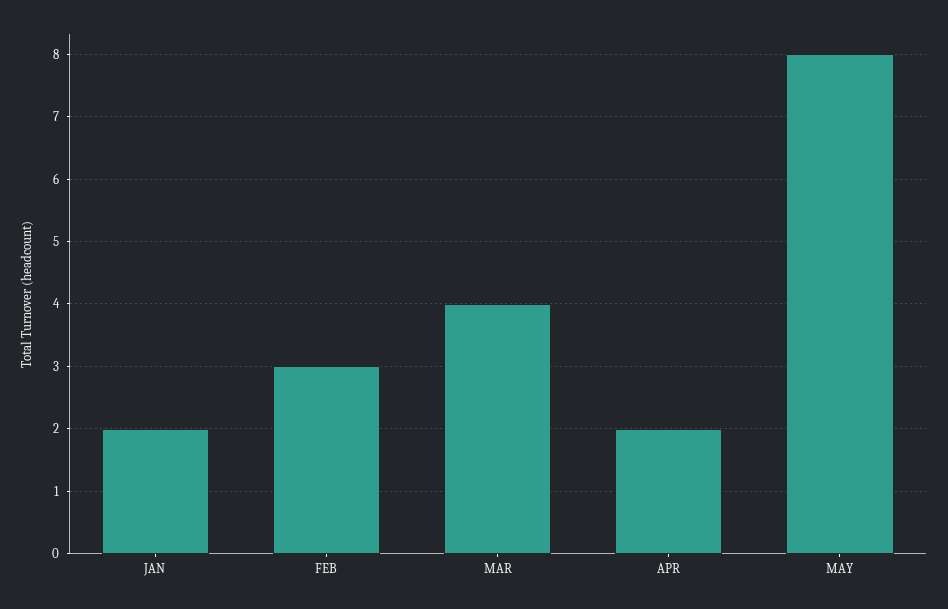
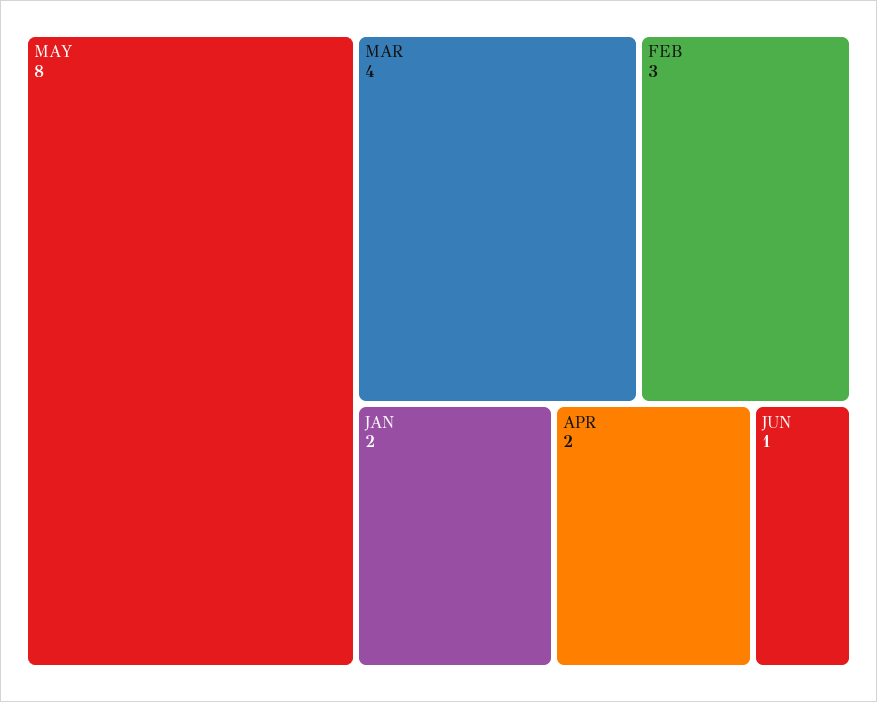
JUN: none -> 1

